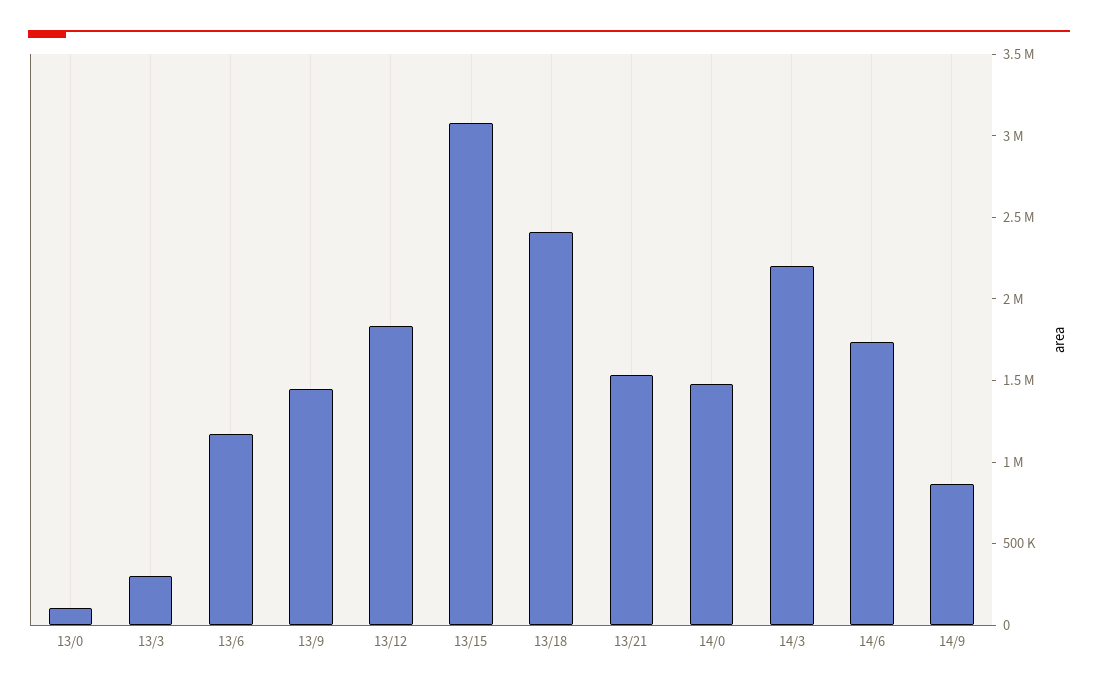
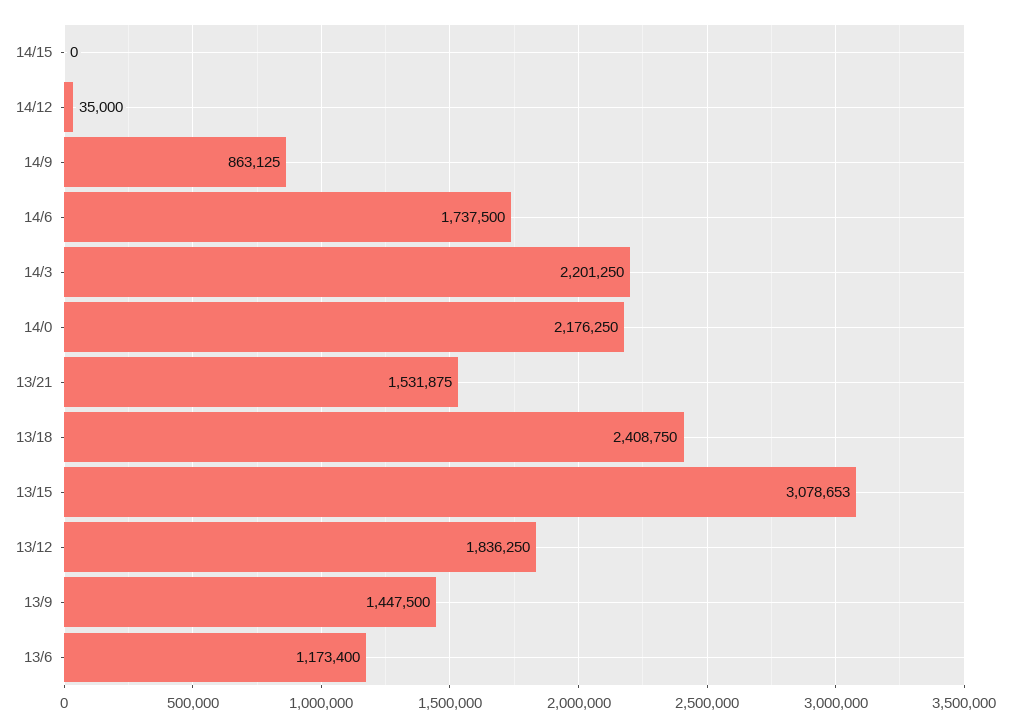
13/0: 100000 -> none
13/3: 300000 -> none
14/0: 1500000 -> 2176250
14/15: none -> 0
14/12: none -> 35000

